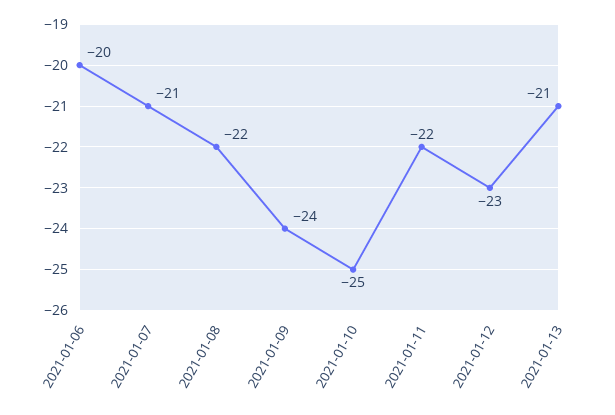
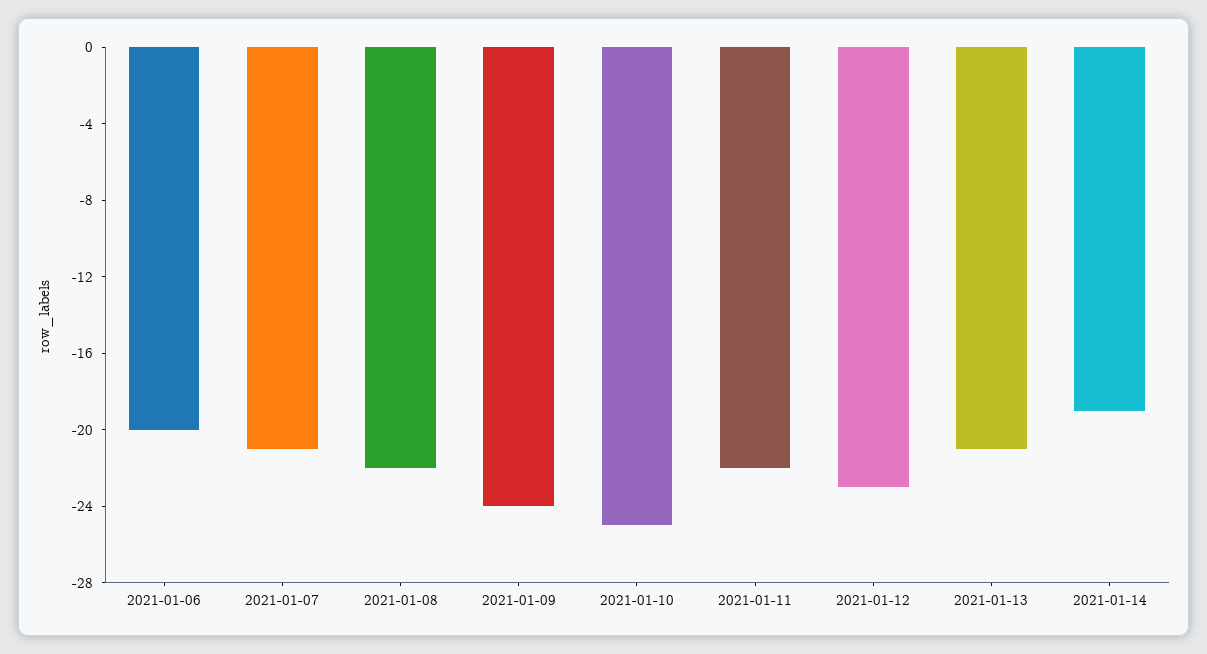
2021-01-14: none -> -19

